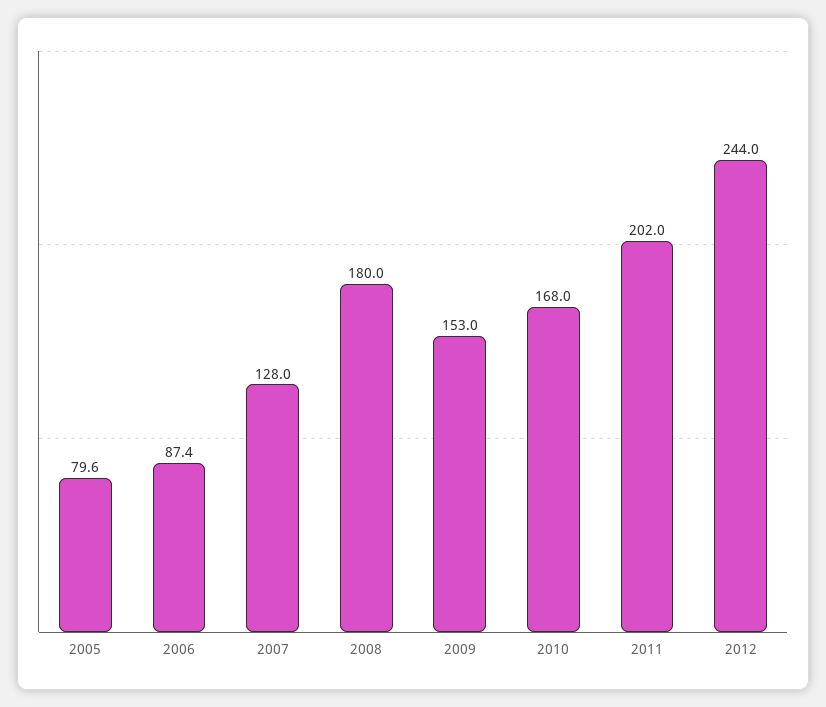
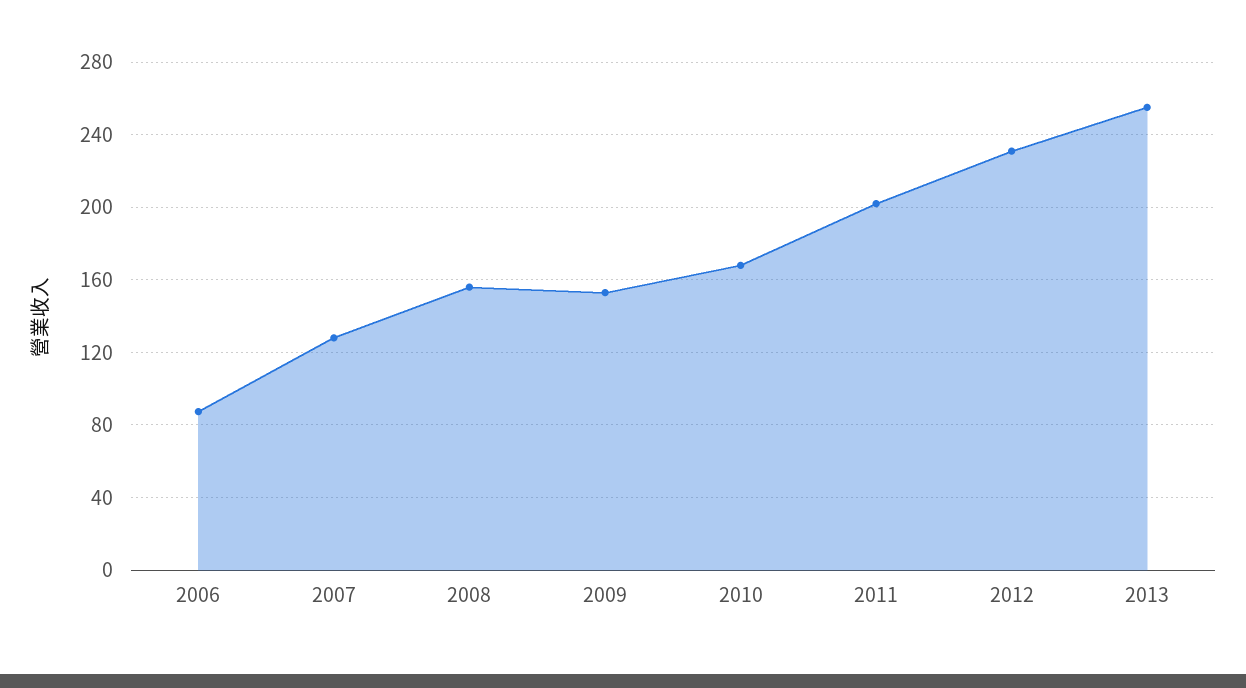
2005: 79.6 -> none
2008: 180 -> 155
2012: 244 -> 230
2013: none -> 255

